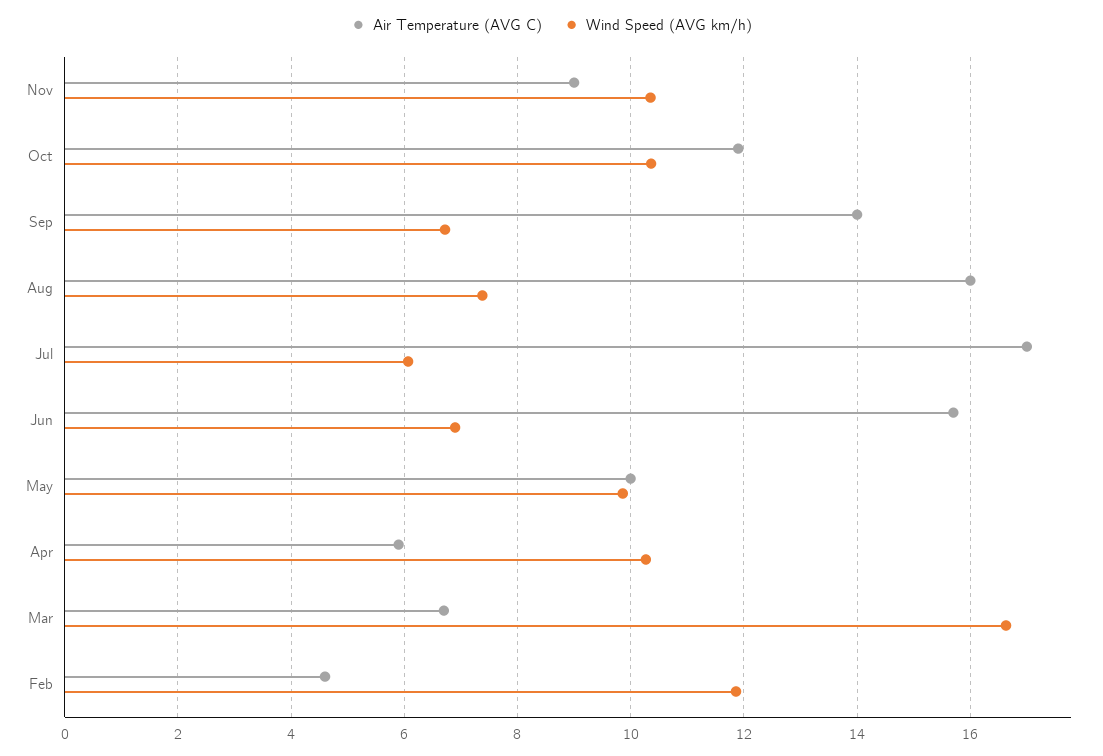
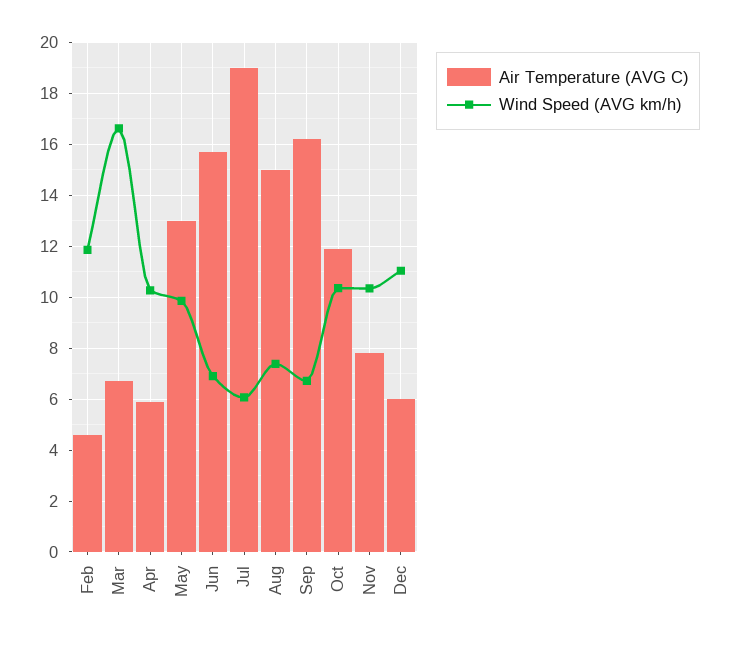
Air Temperature (AVG C), Nov: 9 -> 7.75
Air Temperature (AVG C), Sep: 14 -> 16.25
Air Temperature (AVG C), Aug: 16 -> 15
Air Temperature (AVG C), Jul: 17 -> 19
Air Temperature (AVG C), May: 10 -> 13
Air Temperature (AVG C), Dec: none -> 6
Wind Speed (AVG km/h), Dec: none -> 11

